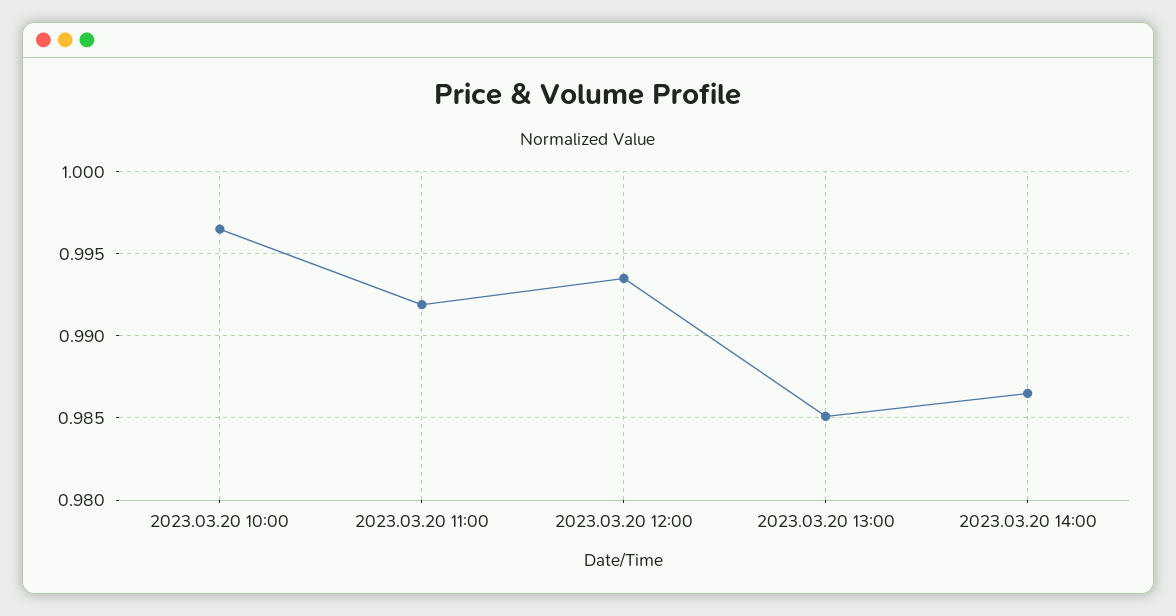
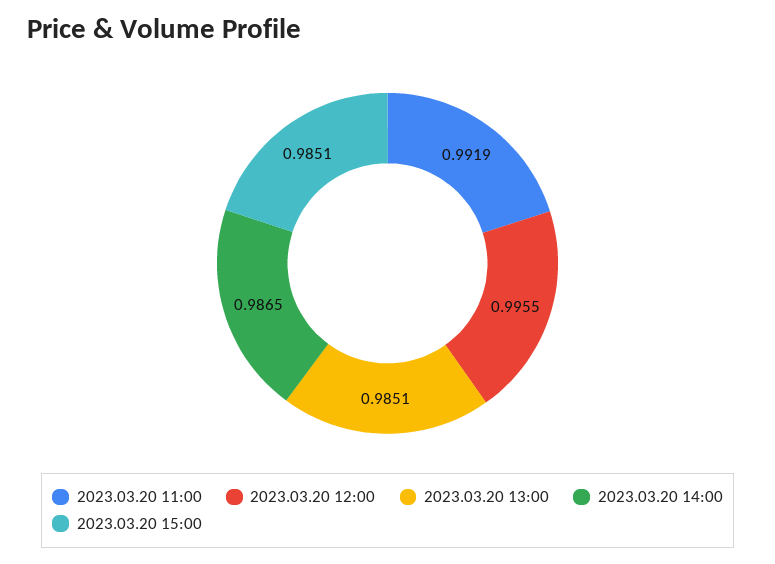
2023.03.20 10:00: 0.9965 -> none
2023.03.20 12:00: 0.9935 -> 0.9955
2023.03.20 15:00: none -> 0.9851

